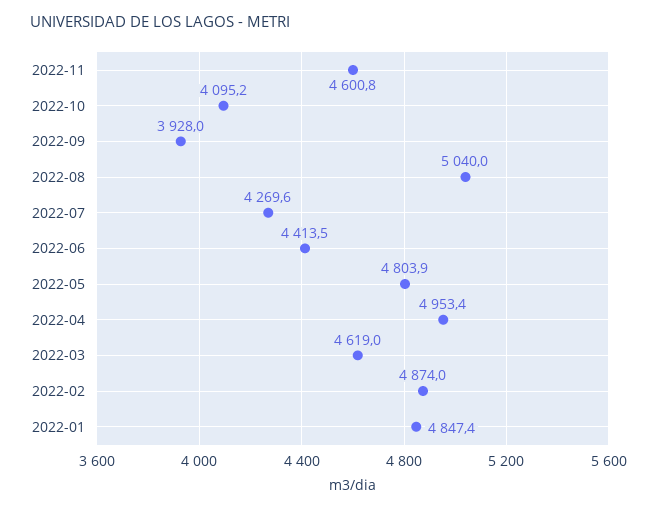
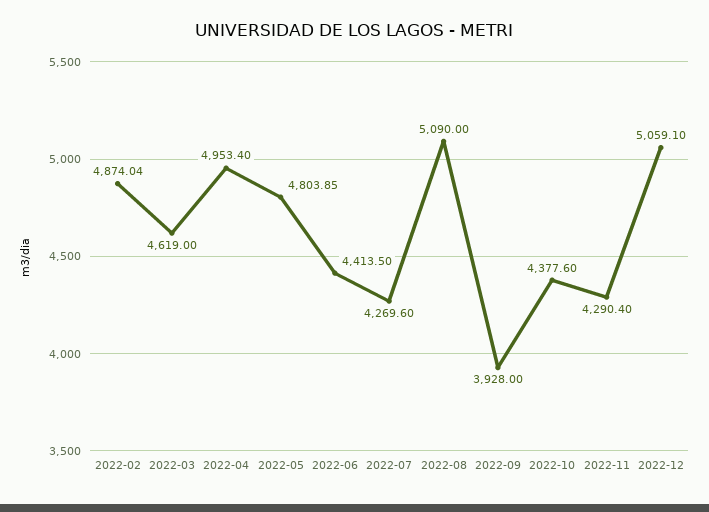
2022-11: 4600.8 -> 4290.4
2022-10: 4095.2 -> 4377.6
2022-08: 5040 -> 5090
2022-01: 4847.4 -> none
2022-12: none -> 5059.1

